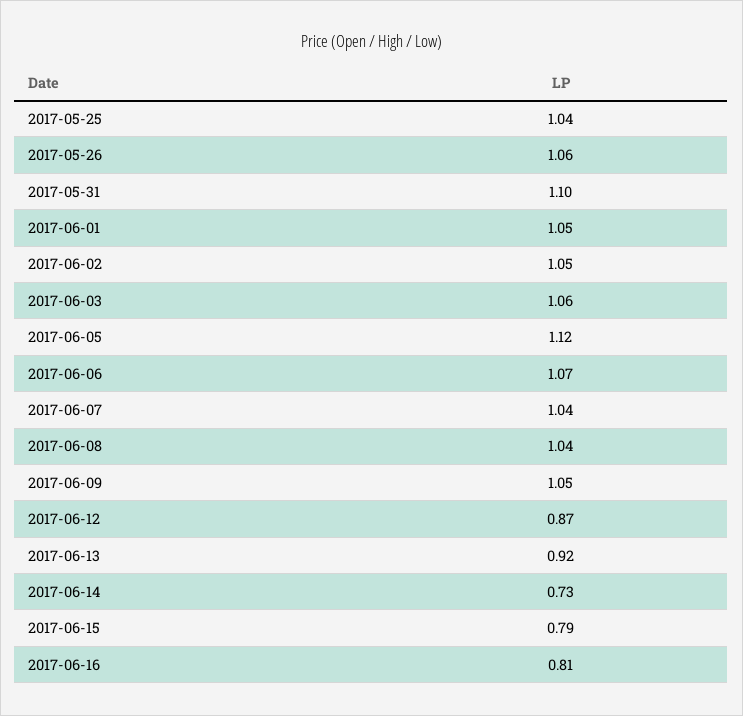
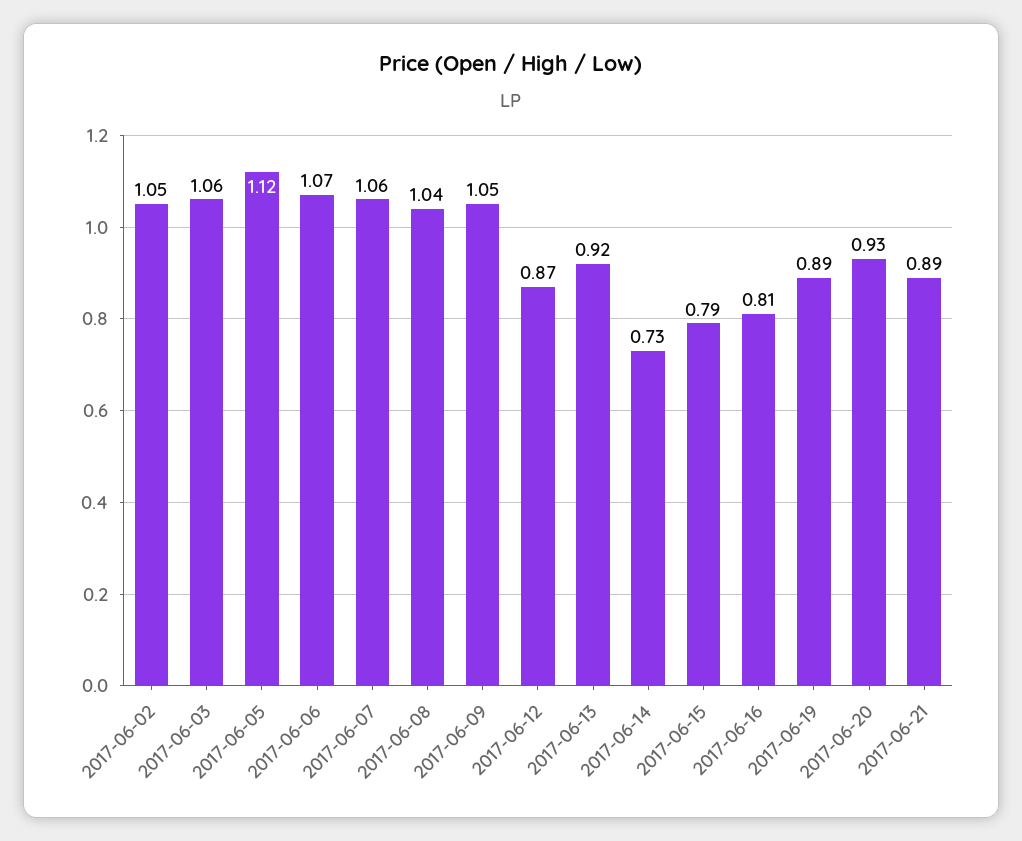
2017-05-25: 1.04 -> none
2017-05-26: 1.06 -> none
2017-05-31: 1.1 -> none
2017-06-01: 1.05 -> none
2017-06-07: 1.04 -> 1.06
2017-06-19: none -> 0.89
2017-06-20: none -> 0.93
2017-06-21: none -> 0.89

